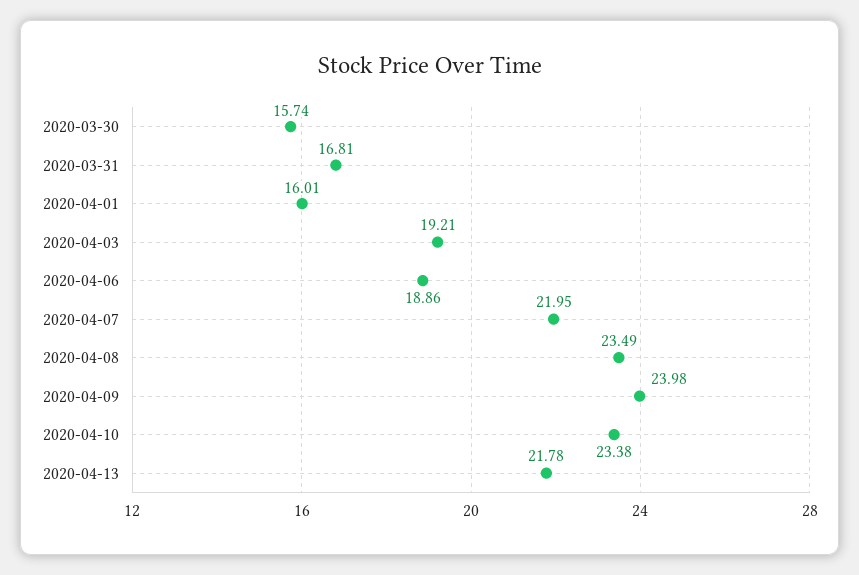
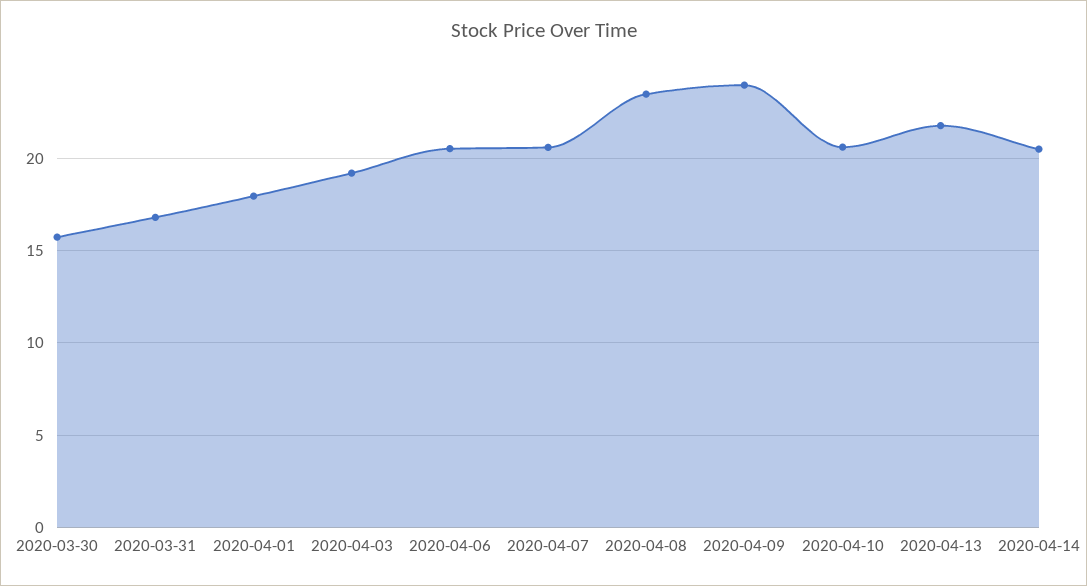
2020-04-01: 16.01 -> 18
2020-04-06: 18.86 -> 20.5
2020-04-07: 21.95 -> 20.5
2020-04-10: 23.38 -> 20.5
2020-04-14: none -> 20.5

